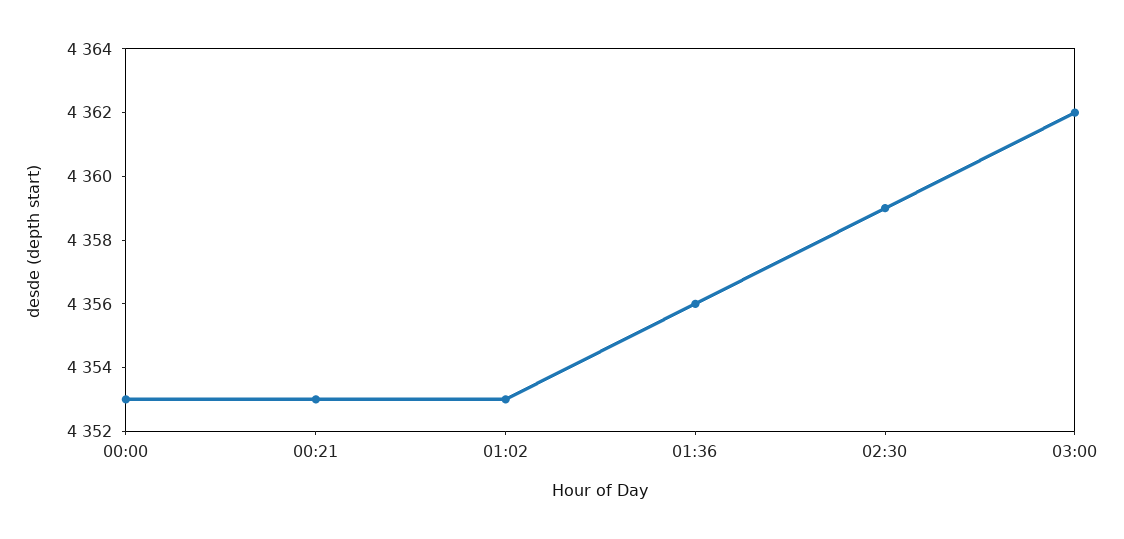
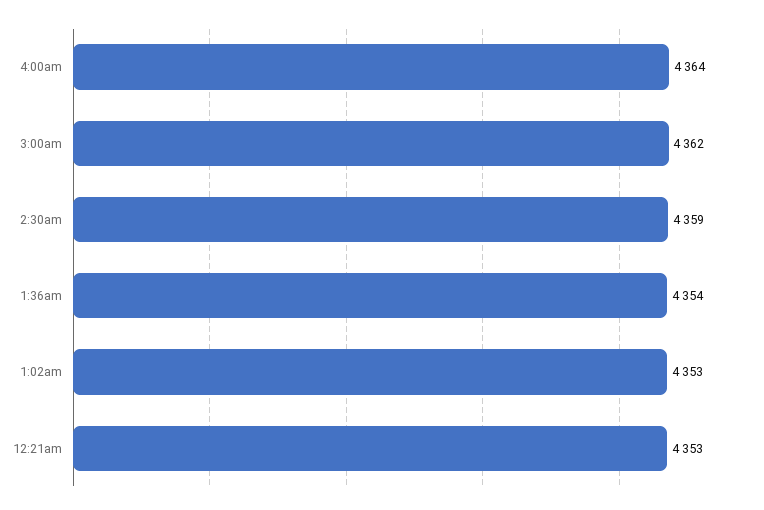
00:00: 4353 -> none
01:36: 4356 -> 4354
4:00am: none -> 4364

